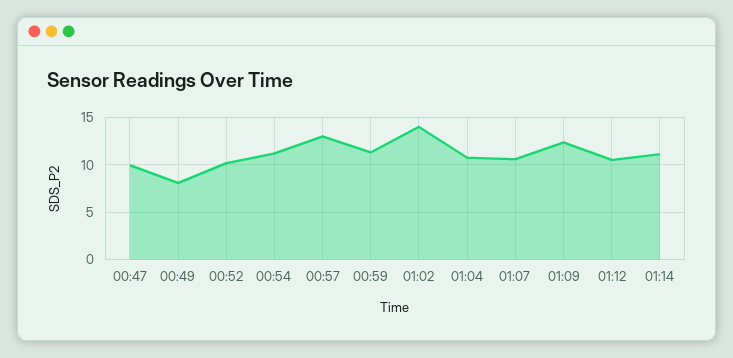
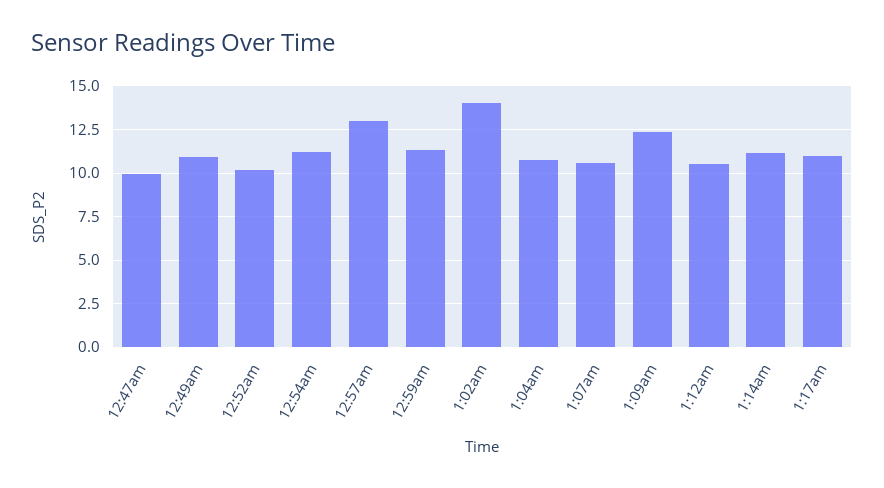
00:49: 8 -> 11
1:17am: none -> 11

